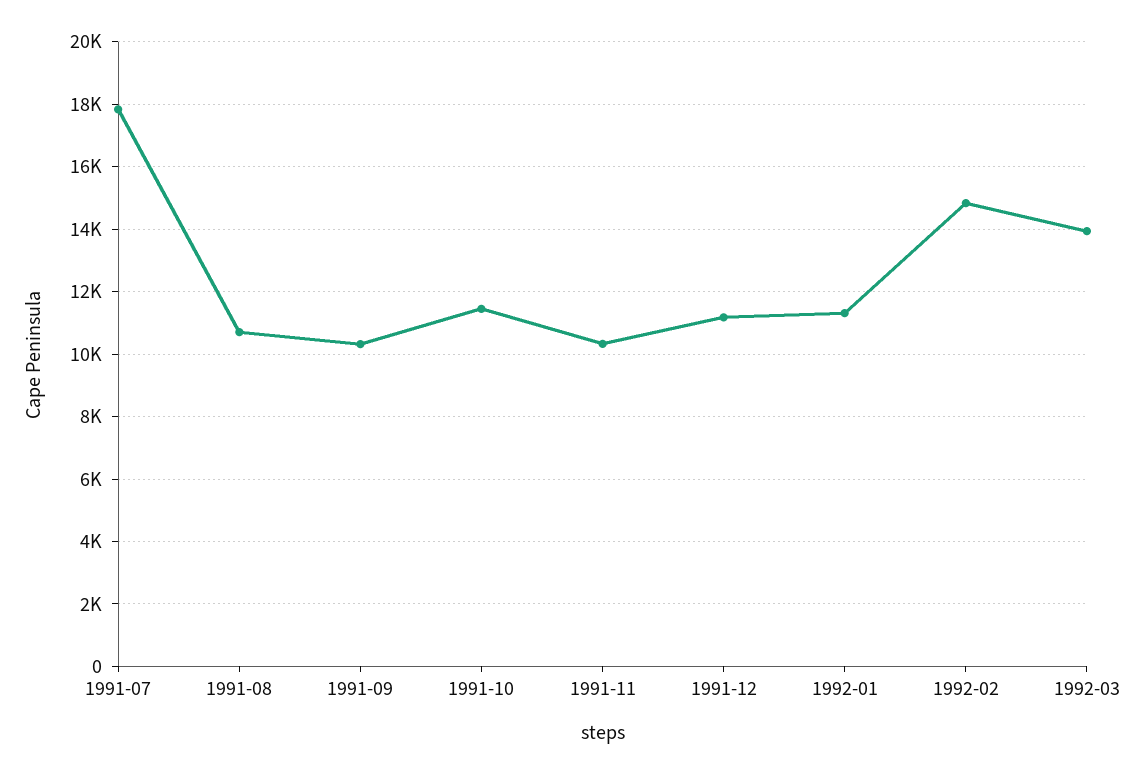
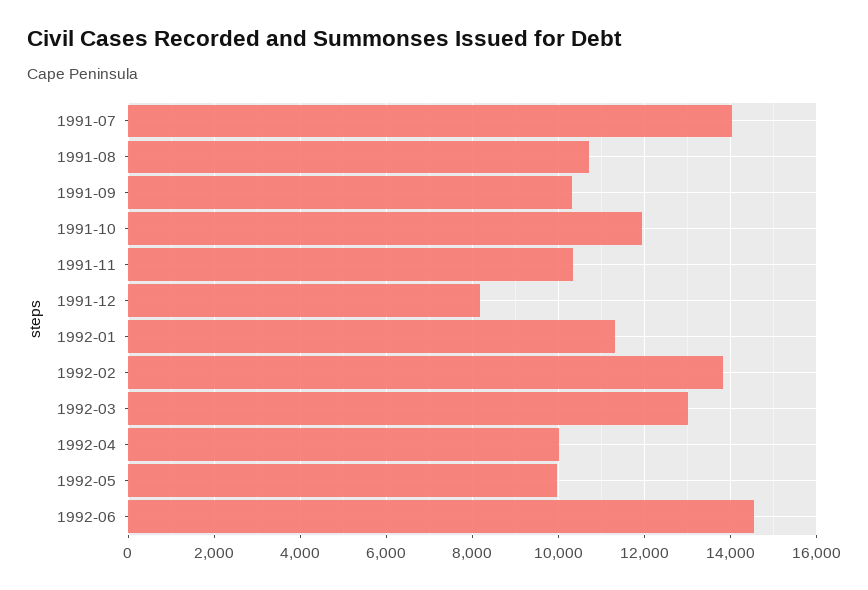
1991-07: 17800 -> 14000
1991-10: 11400 -> 12000
1991-12: 11200 -> 8200
1992-02: 14800 -> 13800
1992-03: 14000 -> 13000
1992-04: none -> 10000
1992-05: none -> 10000
1992-06: none -> 14600

